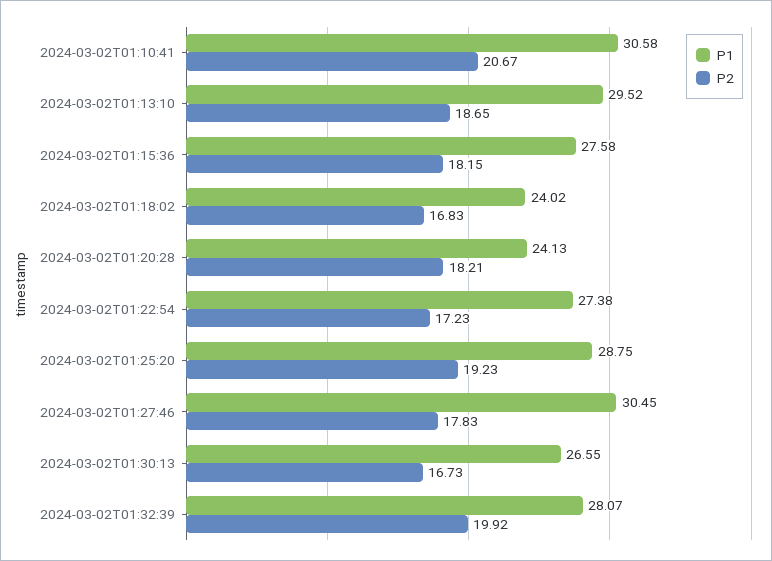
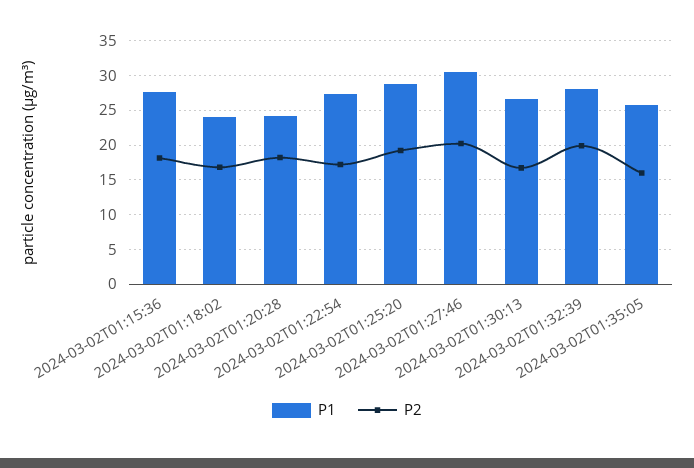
P1, 2024-03-02T01:10:41: 30.58 -> none
P2, 2024-03-02T01:10:41: 20.67 -> none
P1, 2024-03-02T01:13:10: 29.52 -> none
P2, 2024-03-02T01:13:10: 18.65 -> none
P2, 2024-03-02T01:27:46: 17.83 -> 20
P1, 2024-03-02T01:35:05: none -> 26
P2, 2024-03-02T01:35:05: none -> 16

